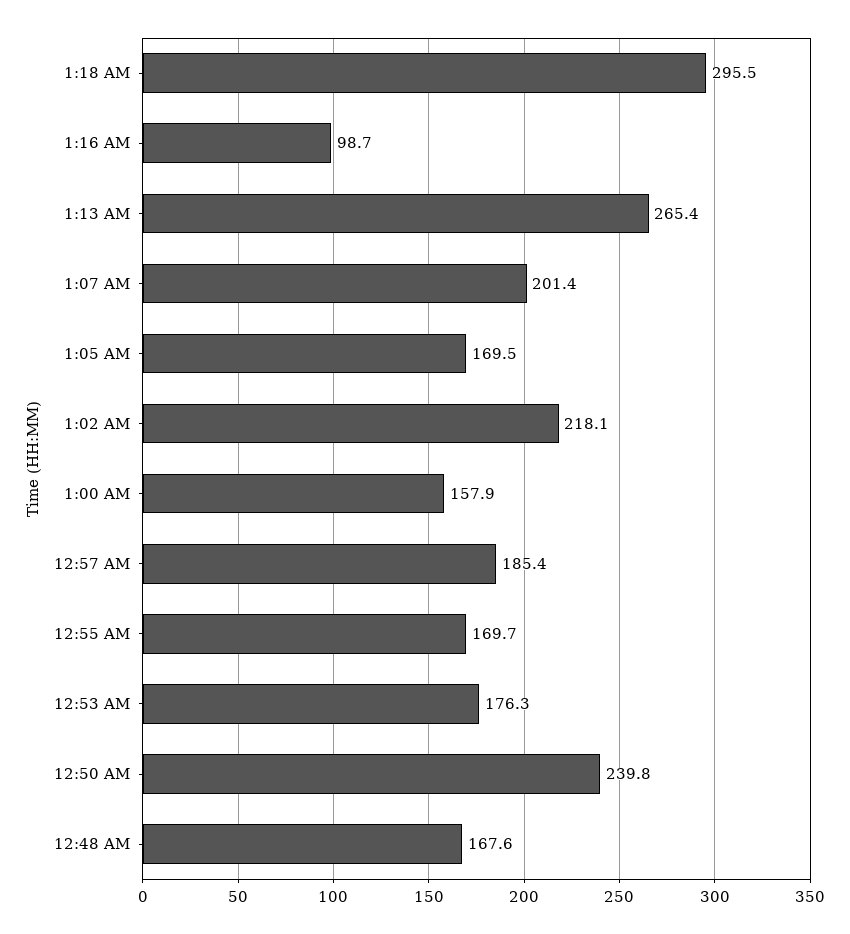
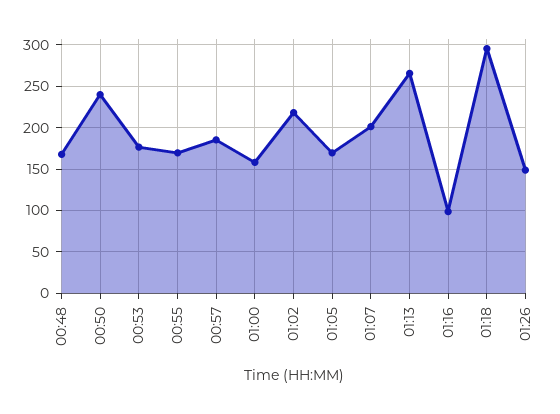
01:26: none -> 150

